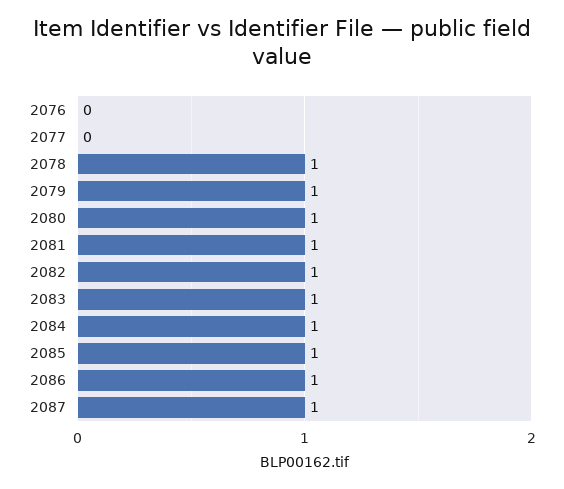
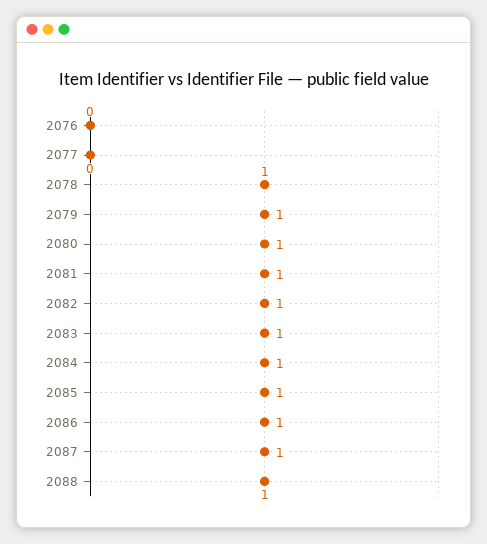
2088: none -> 1

